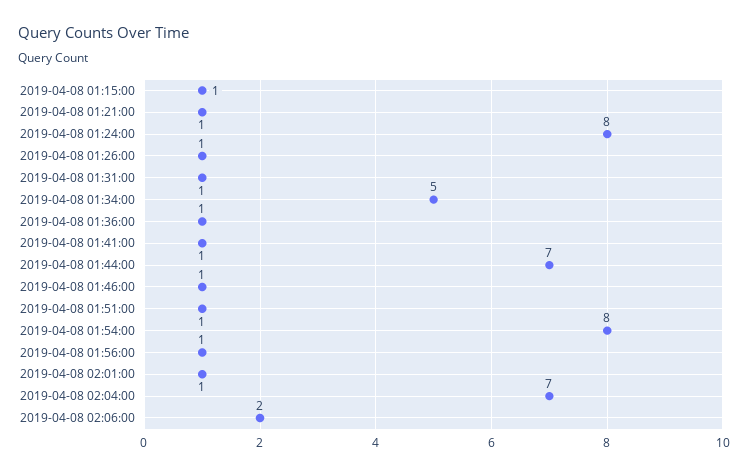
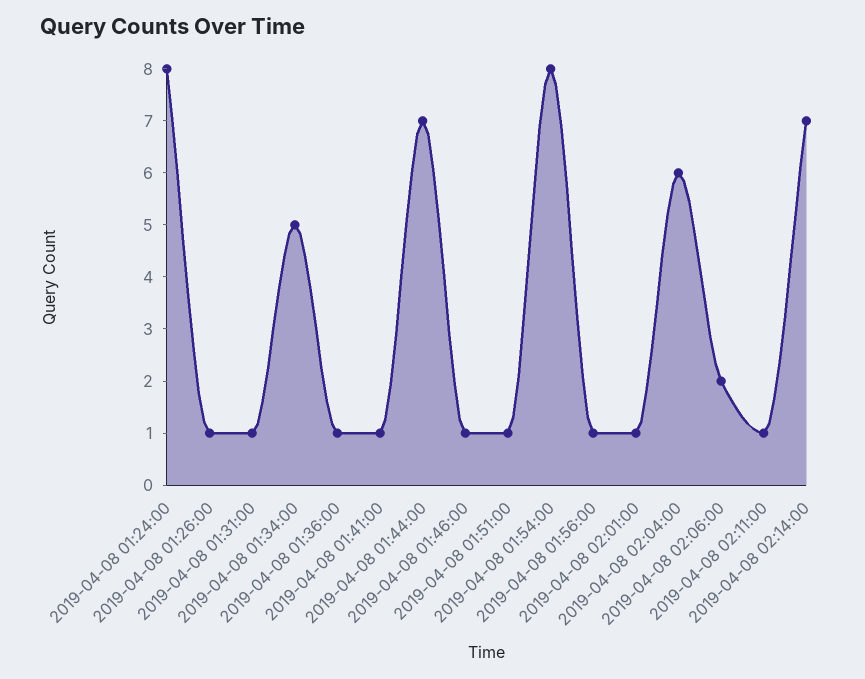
2019-04-08 01:15:00: 1 -> none
2019-04-08 01:21:00: 1 -> none
2019-04-08 02:04:00: 7 -> 6
2019-04-08 02:11:00: none -> 1
2019-04-08 02:14:00: none -> 7

